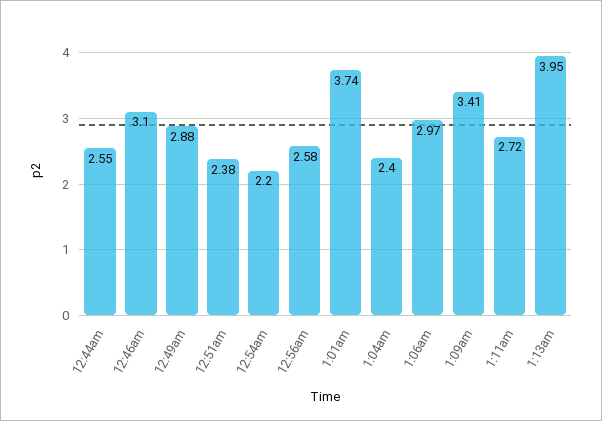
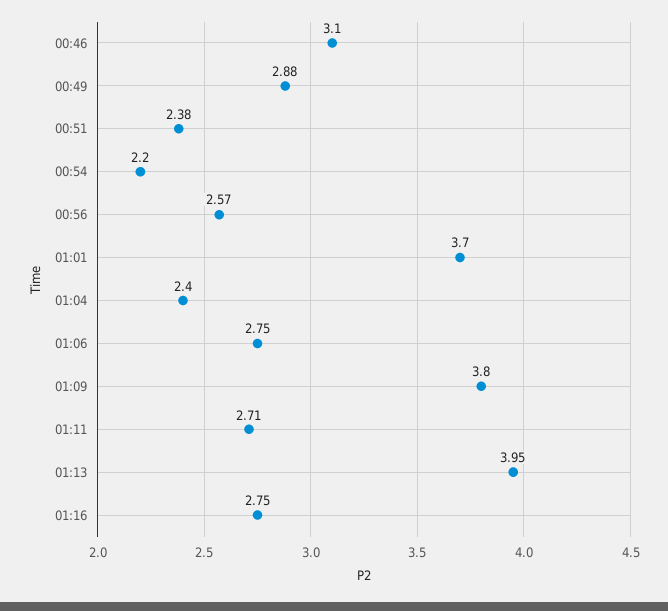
12:44am: 2.55 -> none
12:56am: 2.58 -> 2.57
1:01am: 3.74 -> 3.7
1:06am: 2.97 -> 2.75
1:09am: 3.41 -> 3.8
1:11am: 2.72 -> 2.71
01:16: none -> 2.75

